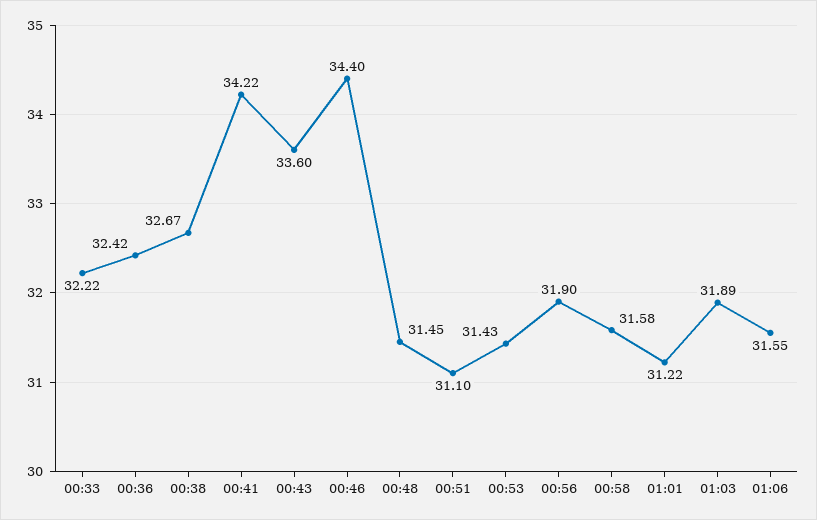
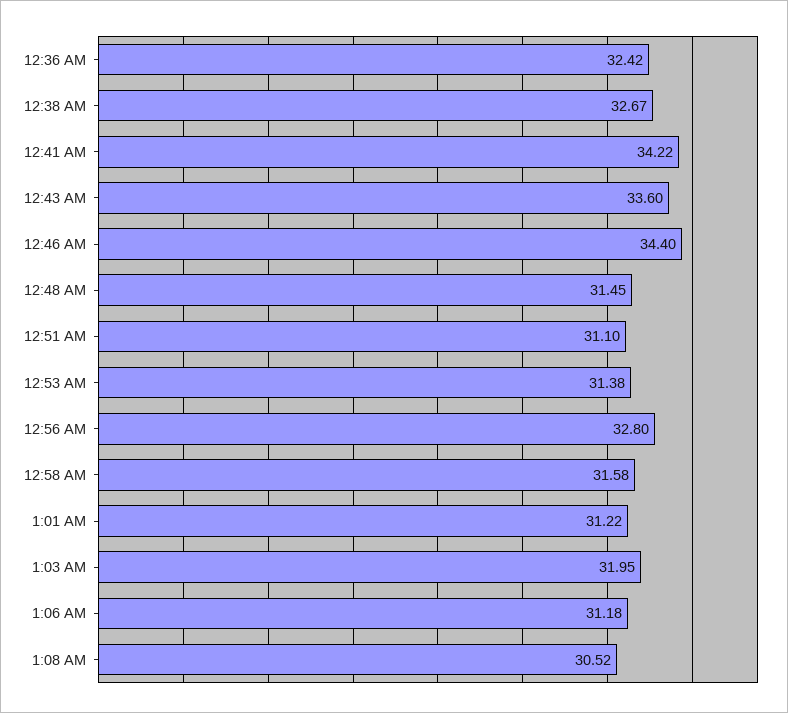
00:33: 32.22 -> none
00:53: 31.43 -> 31.38
00:56: 31.9 -> 32.8
01:03: 31.89 -> 31.95
01:06: 31.55 -> 31.18
1:08 AM: none -> 30.52

